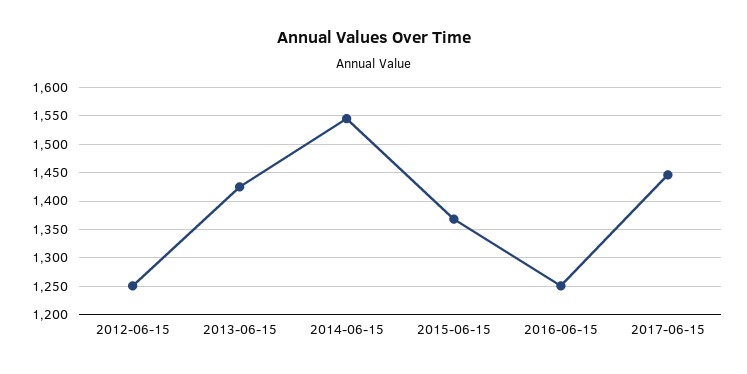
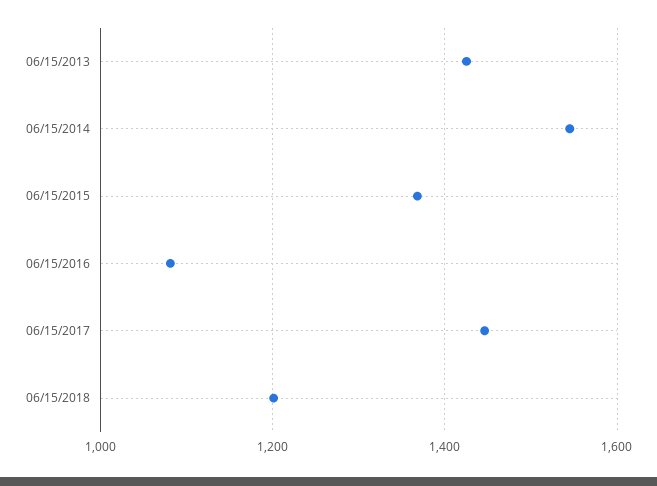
2012-06-15: 1250 -> none
2016-06-15: 1250 -> 1080
06/15/2018: none -> 1200

